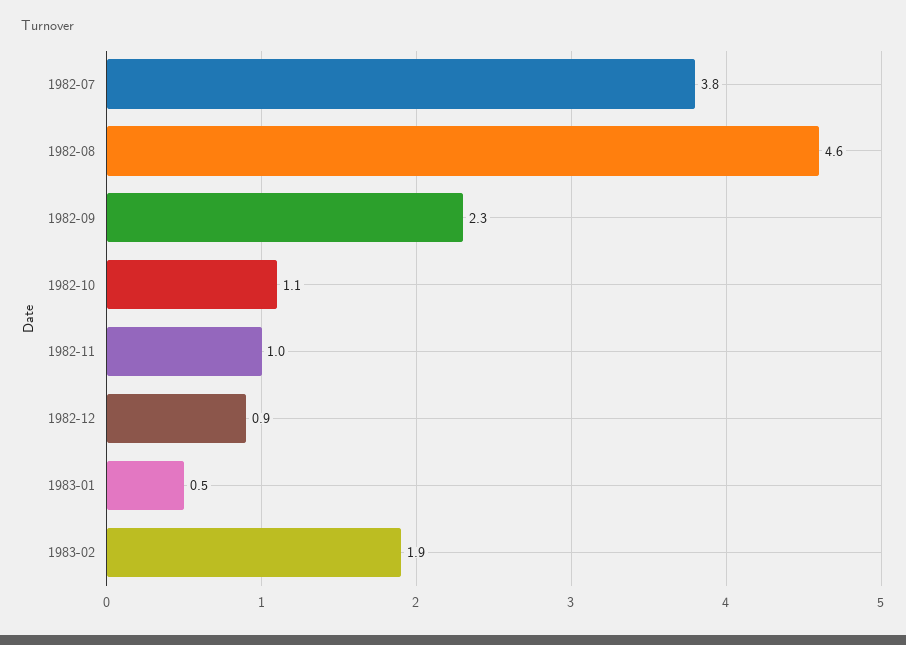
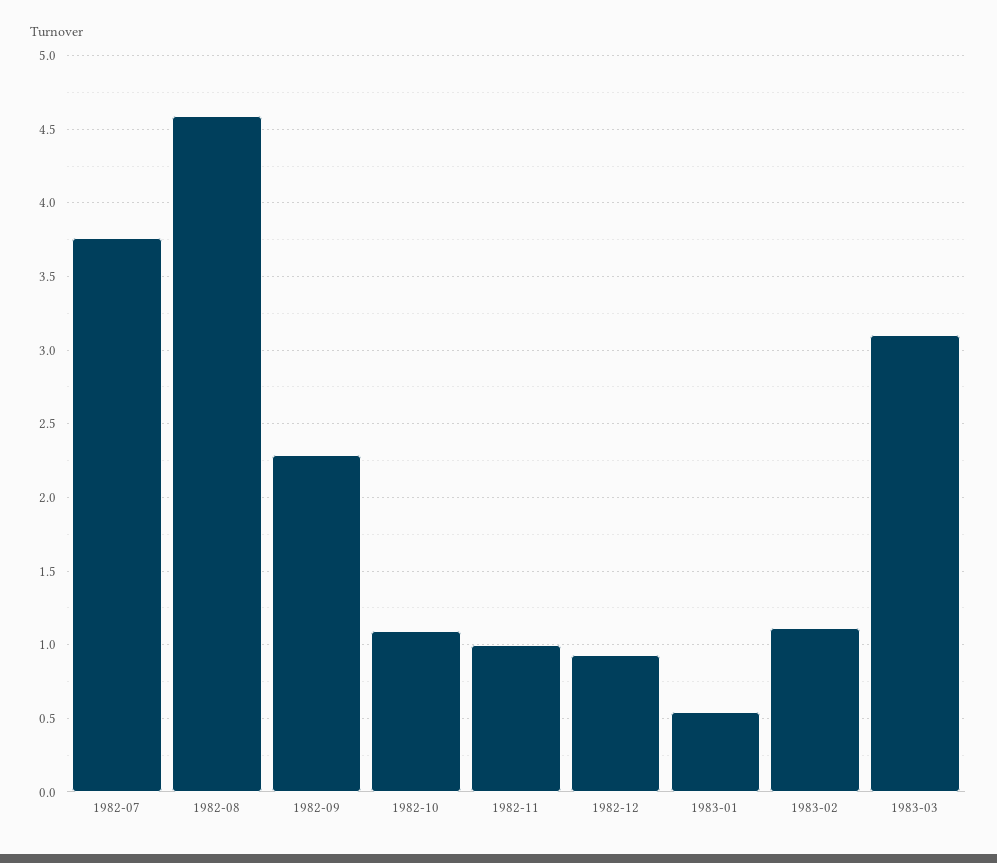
1983-02: 1.9 -> 1.1
1983-03: none -> 3.1

